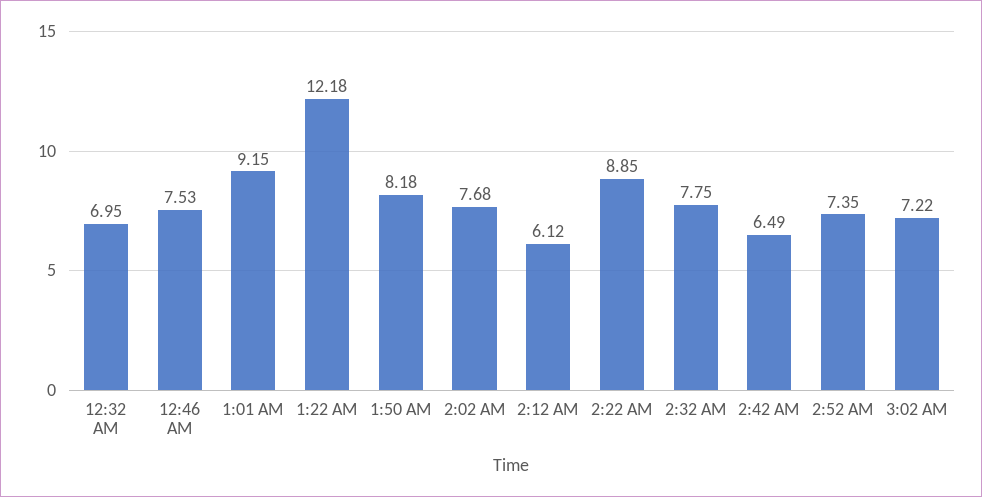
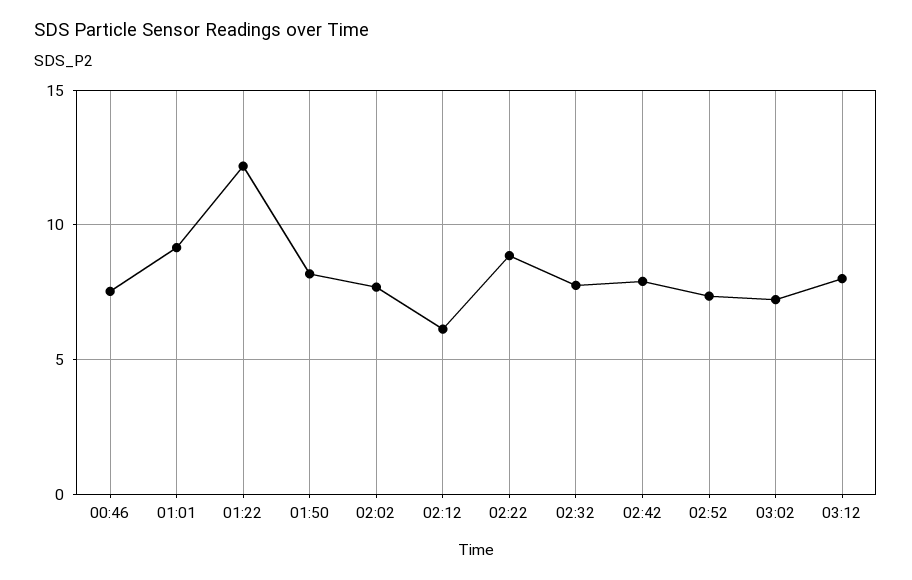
12:32 AM: 6.95 -> none
2:42 AM: 6.49 -> 8
03:12: none -> 8

